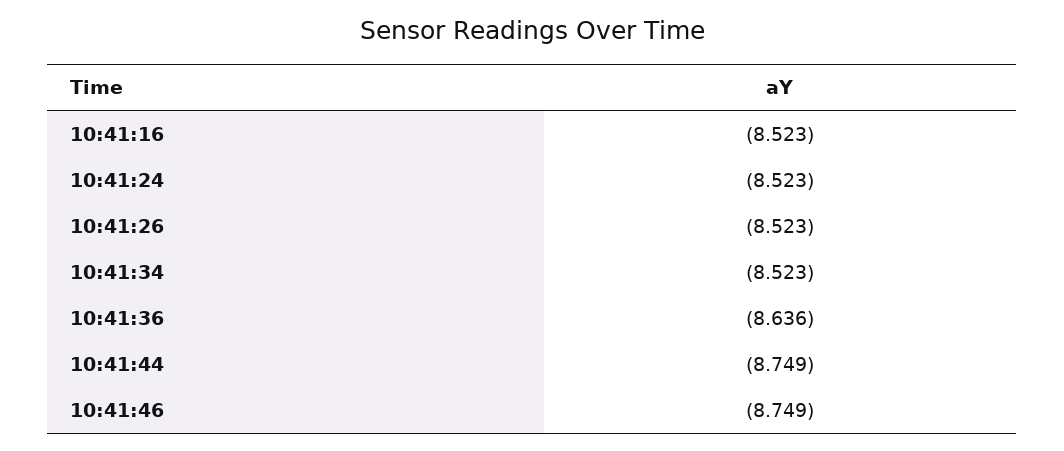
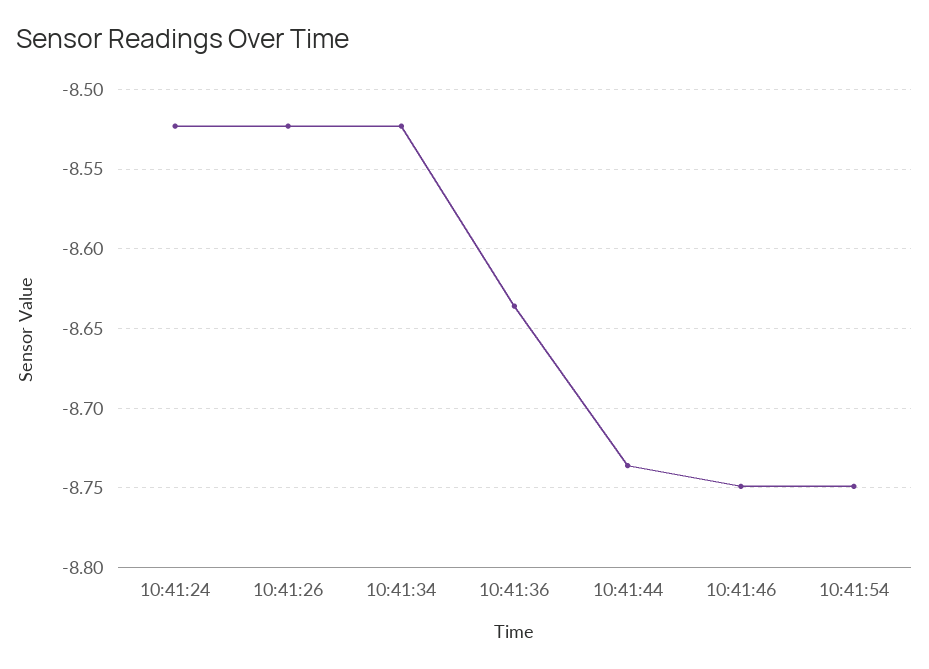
10:41:16: -8.523 -> none
10:41:44: -8.749 -> -8.735
10:41:54: none -> -8.75

